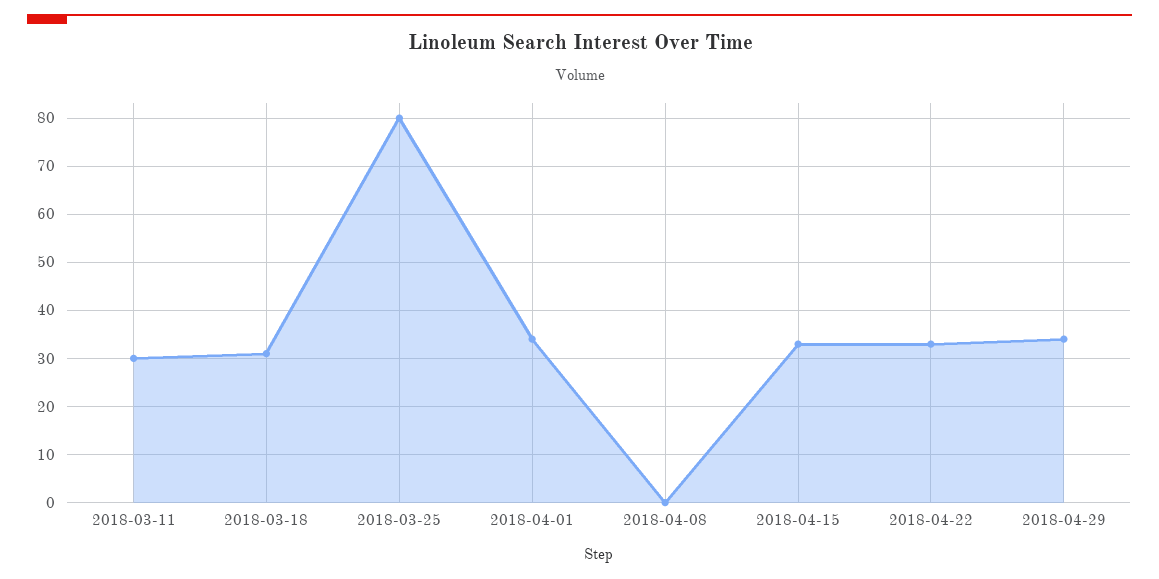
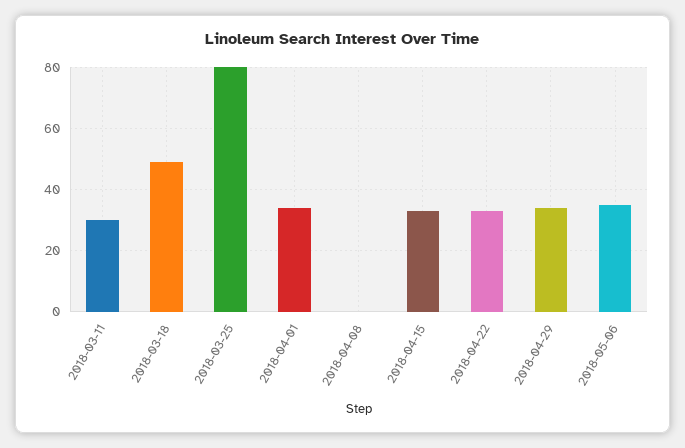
2018-03-18: 30 -> 50
2018-05-06: none -> 35

